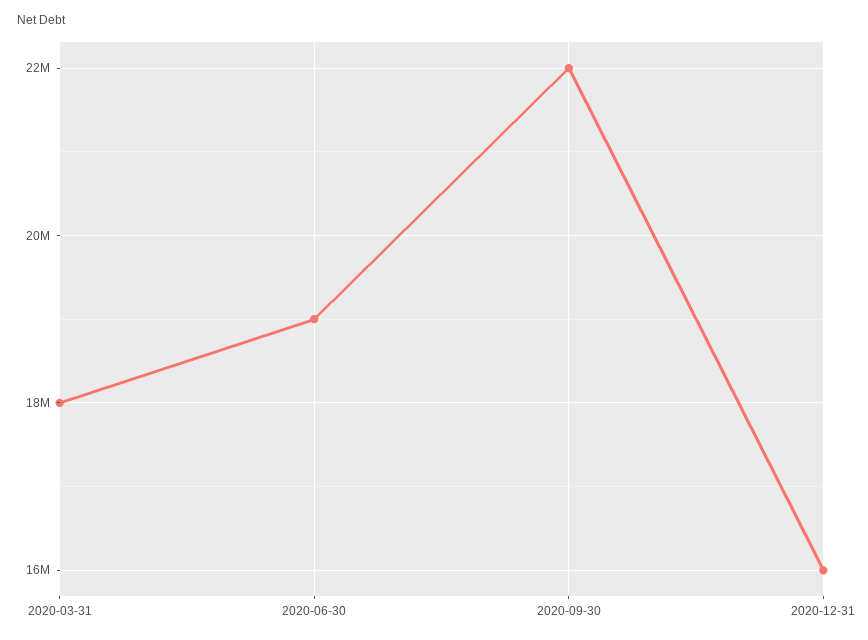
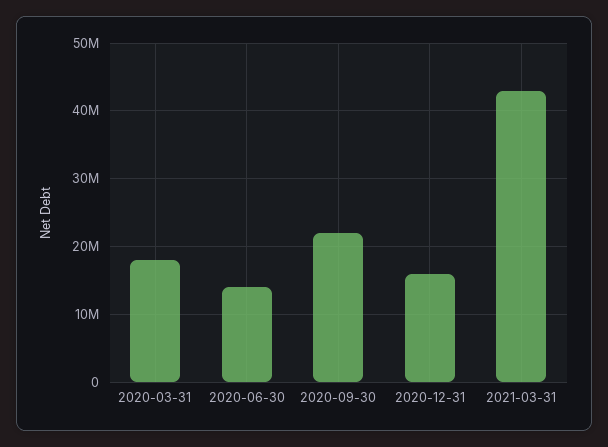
2020-06-30: 19000000 -> 14000000
2021-03-31: none -> 43000000

